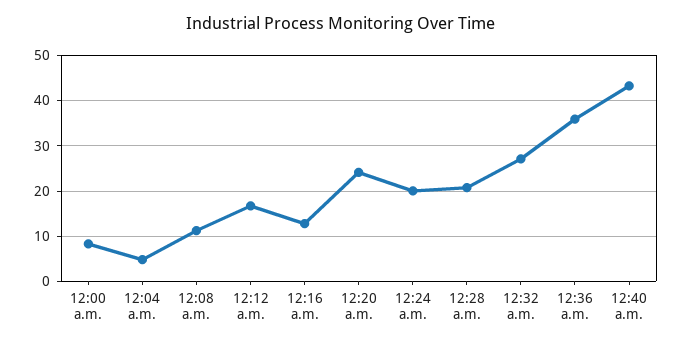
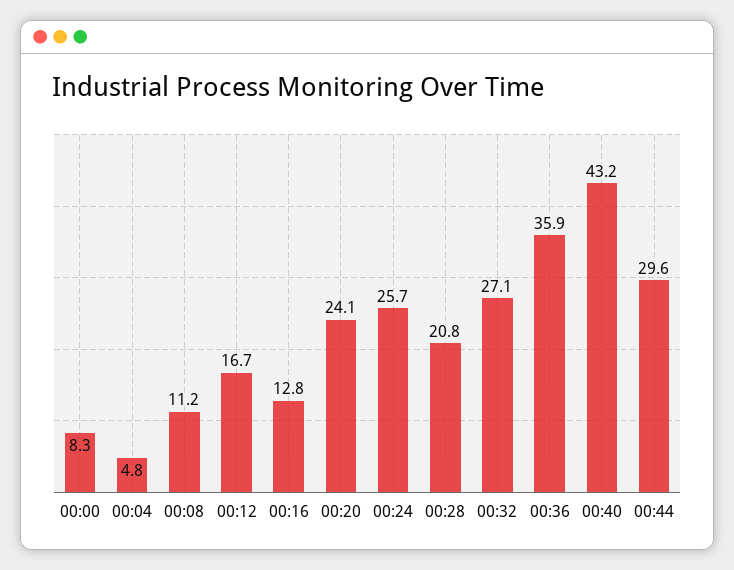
12:24 a.m.: 20 -> 25.7
00:44: none -> 29.6

